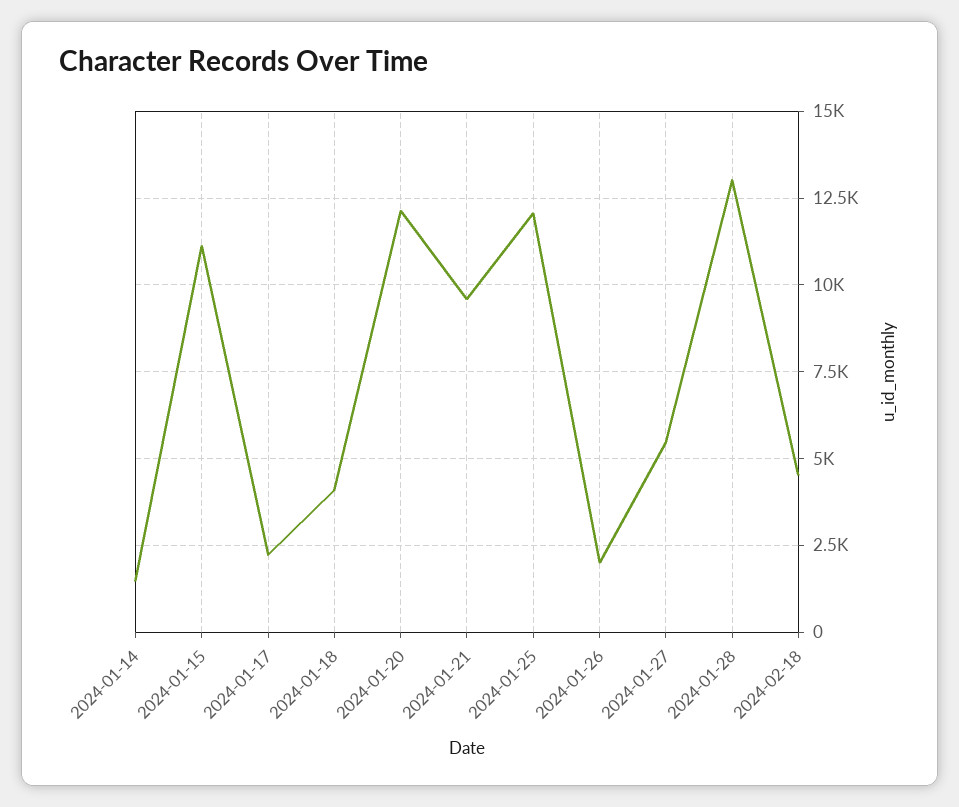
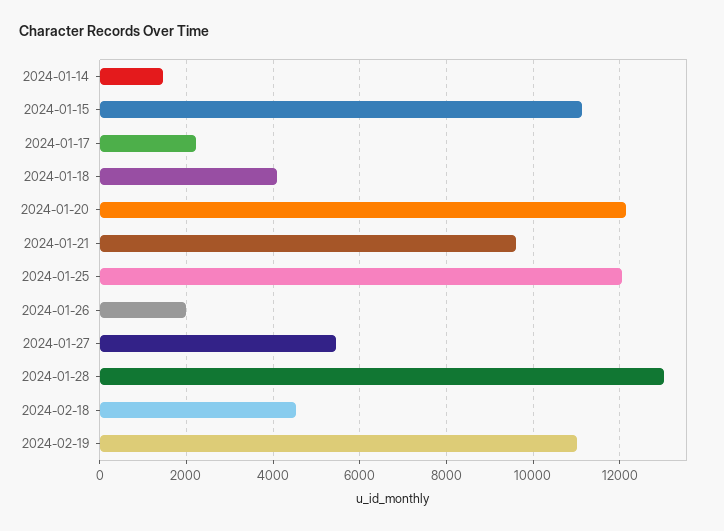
2024-02-19: none -> 11000

